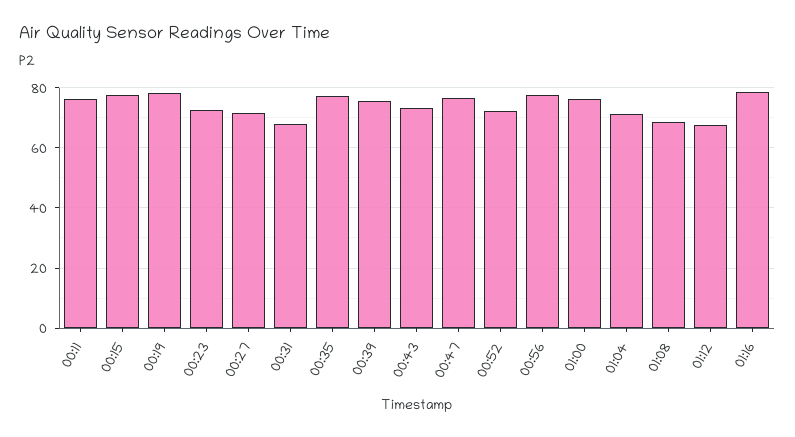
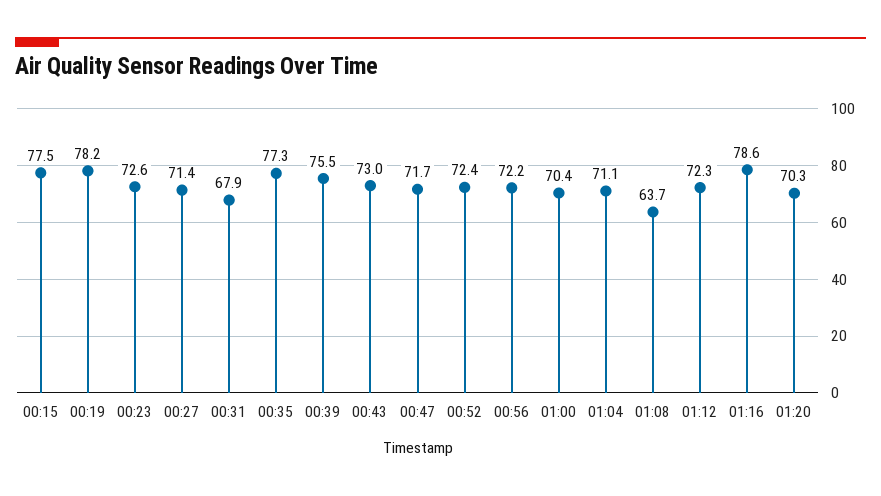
00:11: 76 -> none
00:47: 76 -> 71.7
00:56: 78 -> 72.2
01:00: 76 -> 70.4
01:08: 68 -> 63.7
01:12: 68 -> 72.3
01:20: none -> 70.3

